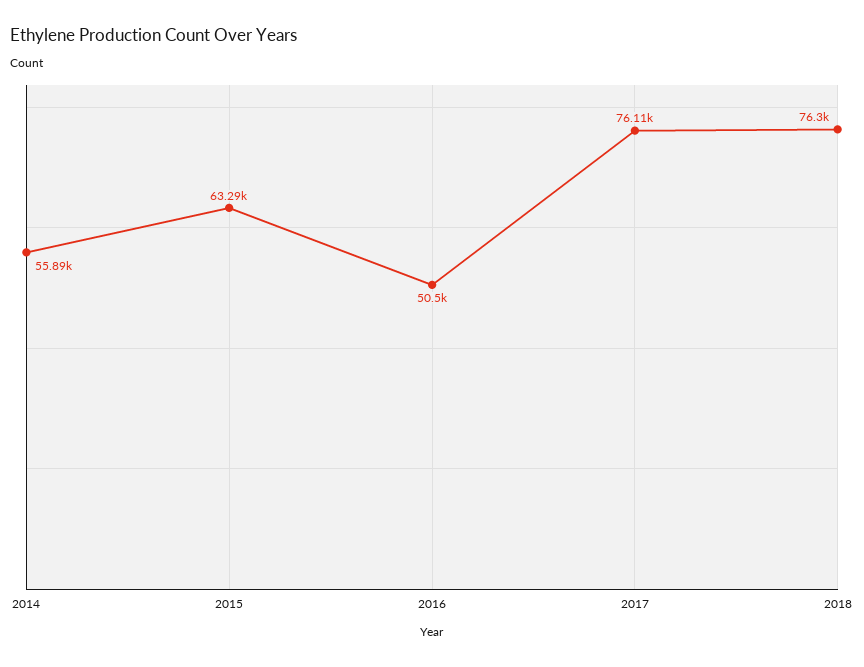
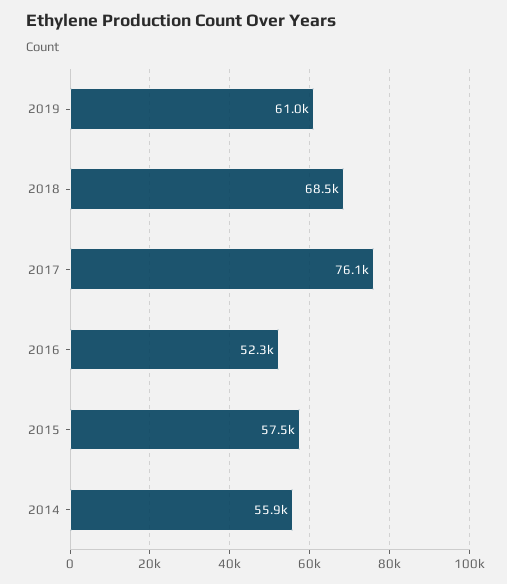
2015: 63290 -> 57500
2016: 50500 -> 52300
2018: 76300 -> 68500
2019: none -> 61000

